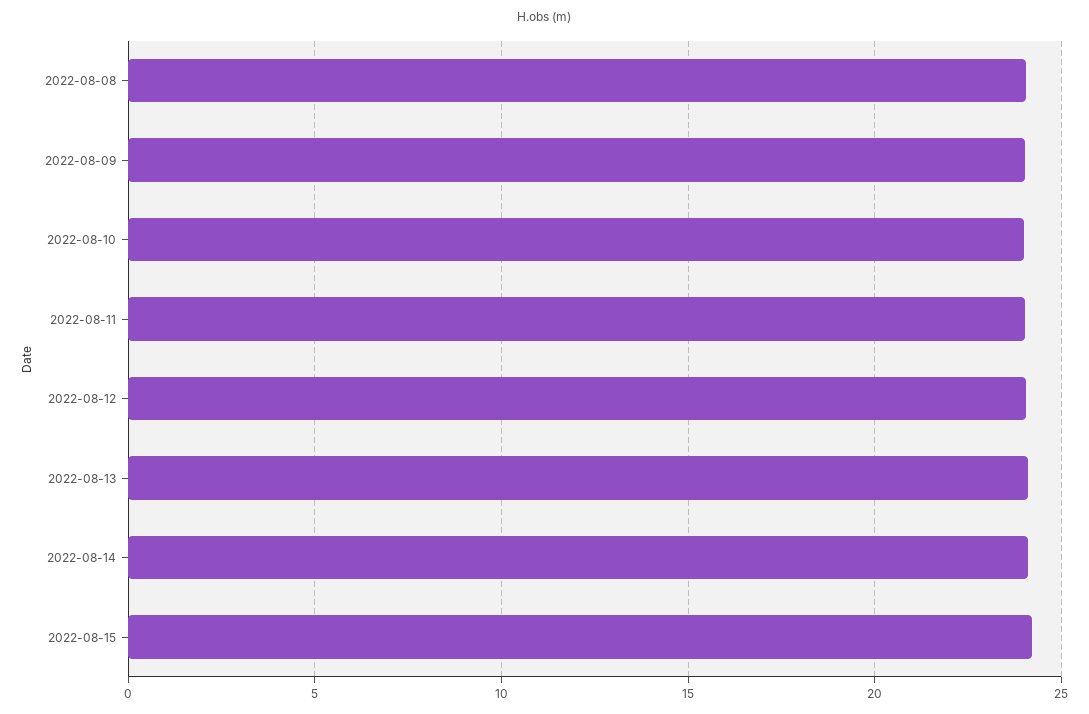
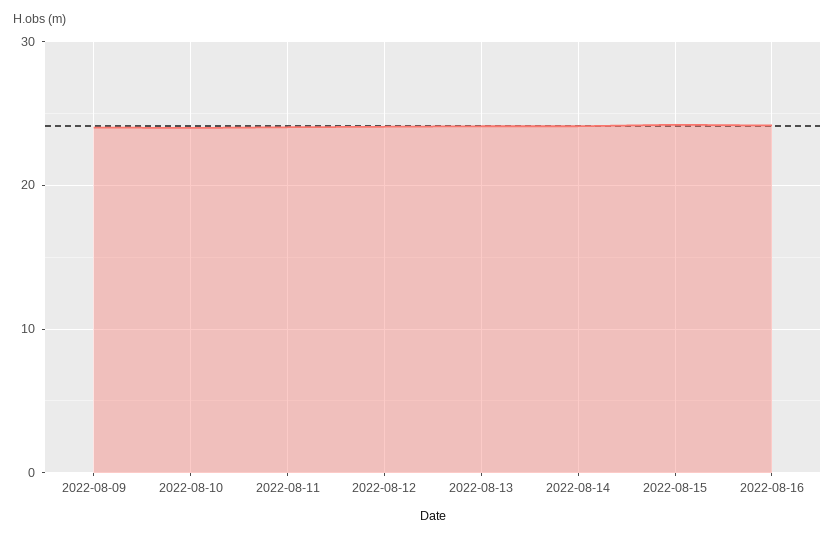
2022-08-08: 24 -> none
2022-08-16: none -> 24

